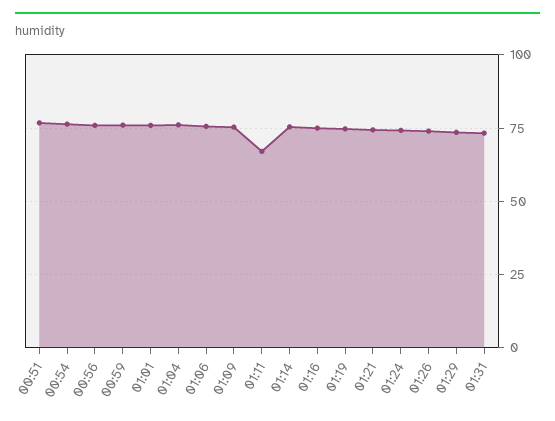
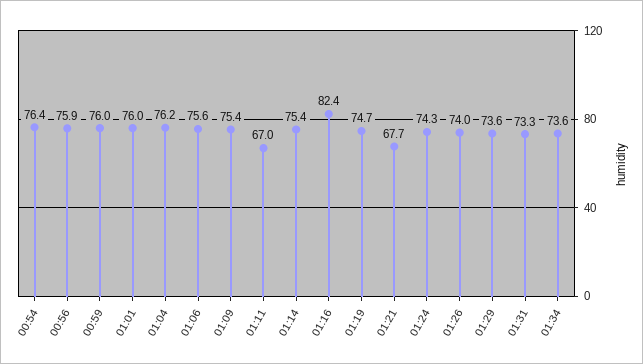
00:51: 77.5 -> none
01:16: 75 -> 82.4
01:21: 75 -> 67.7
01:34: none -> 73.6

